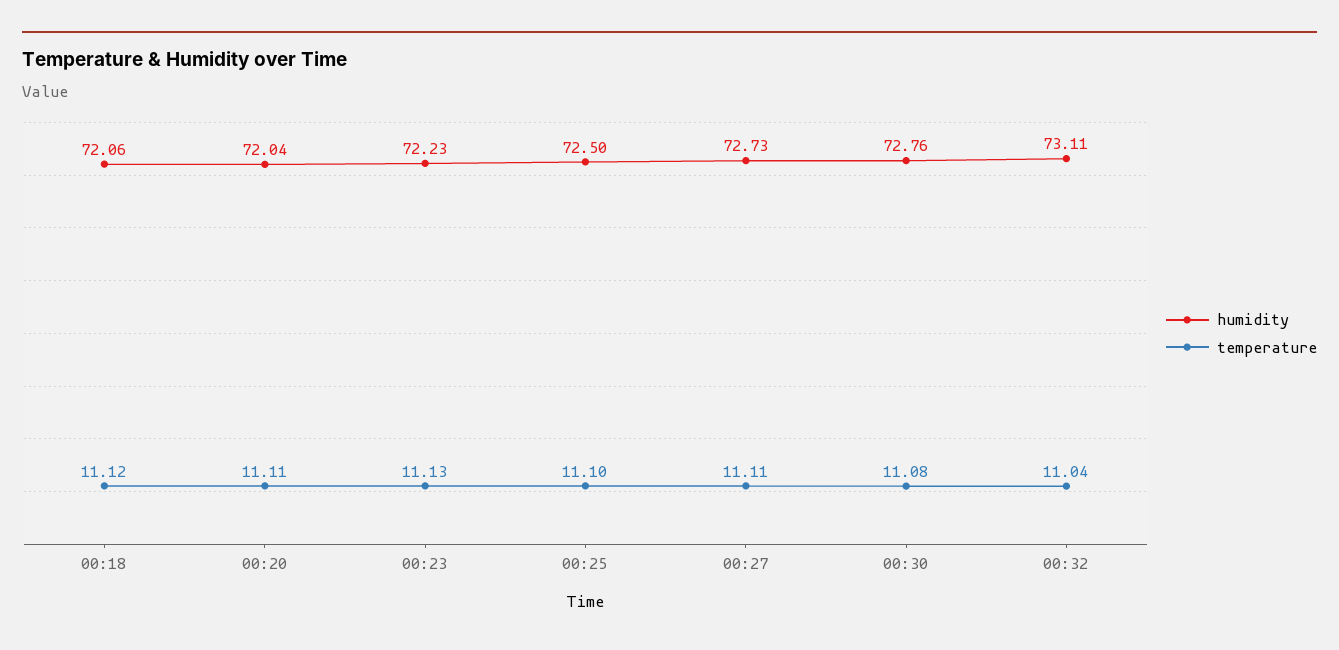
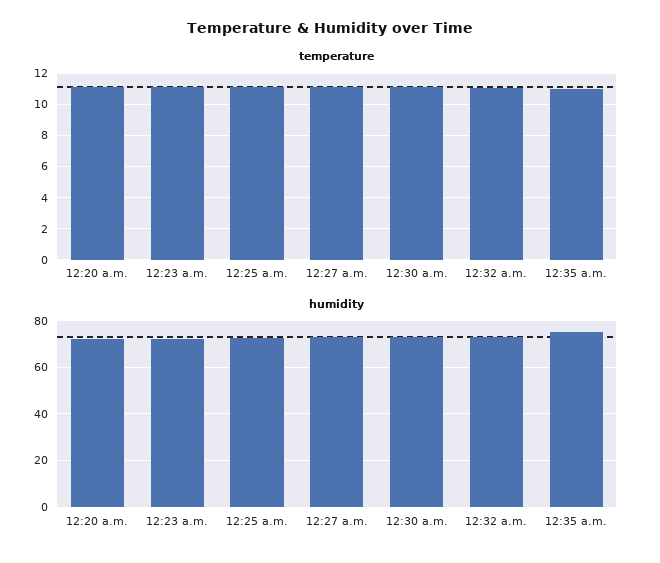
humidity, 00:18: 72.06 -> none
temperature, 00:18: 11.12 -> none
temperature, 12:35 a.m.: none -> 11
humidity, 12:35 a.m.: none -> 75

